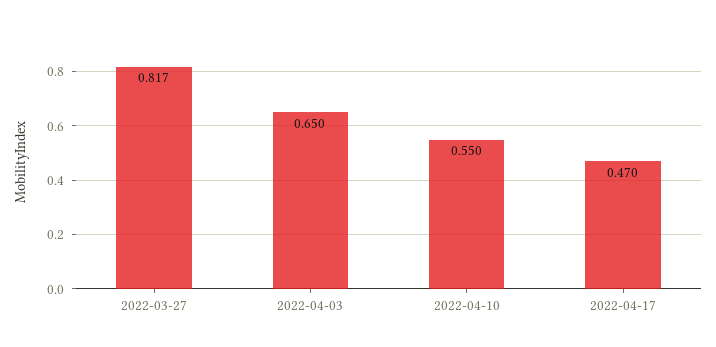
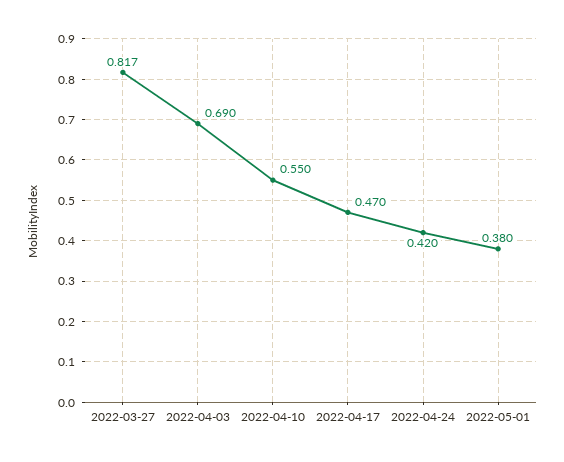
2022-04-03: 0.65 -> 0.69
2022-04-24: none -> 0.42
2022-05-01: none -> 0.38

